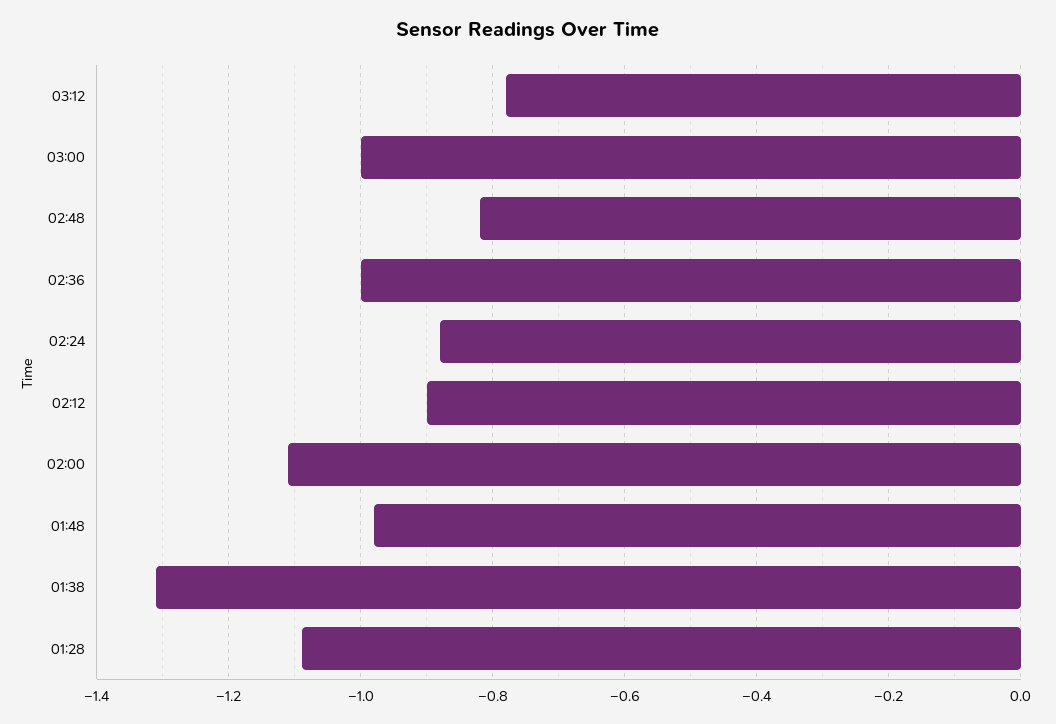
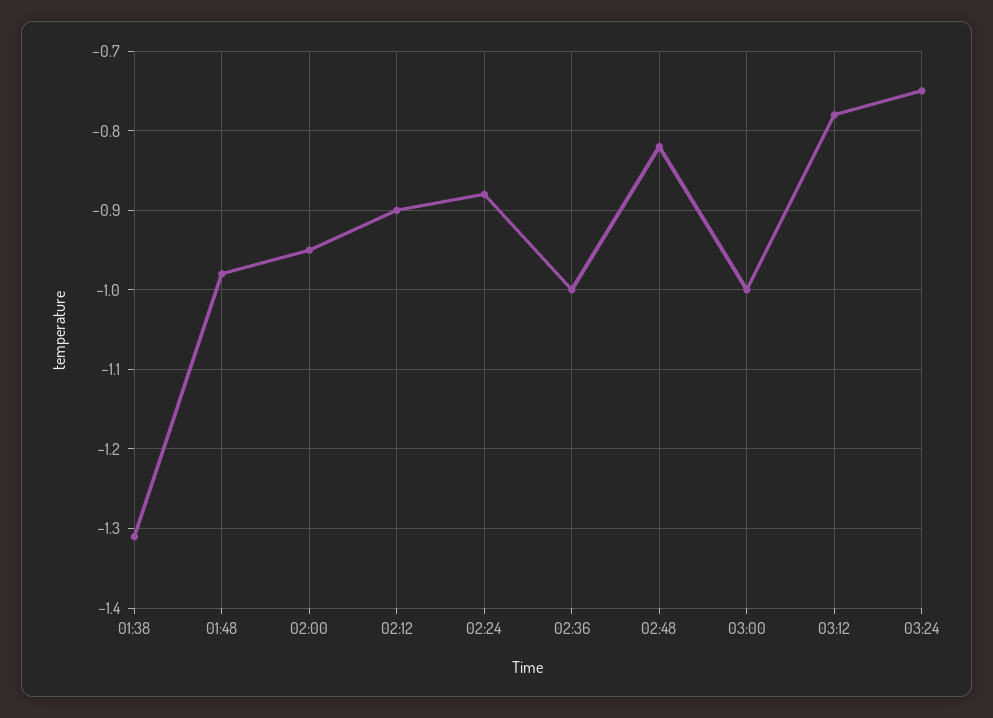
02:00: -1.1 -> -0.95
01:28: -1.1 -> none
03:24: none -> -0.75

